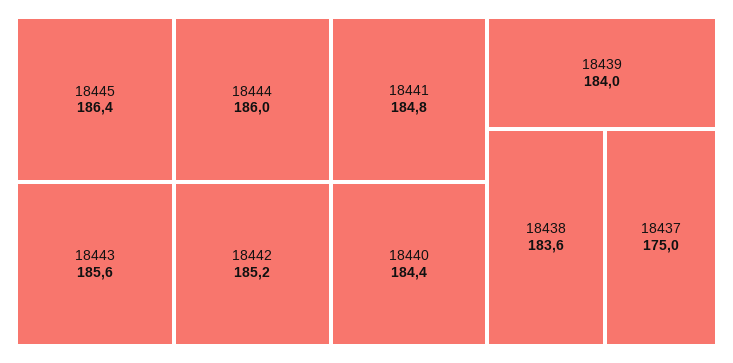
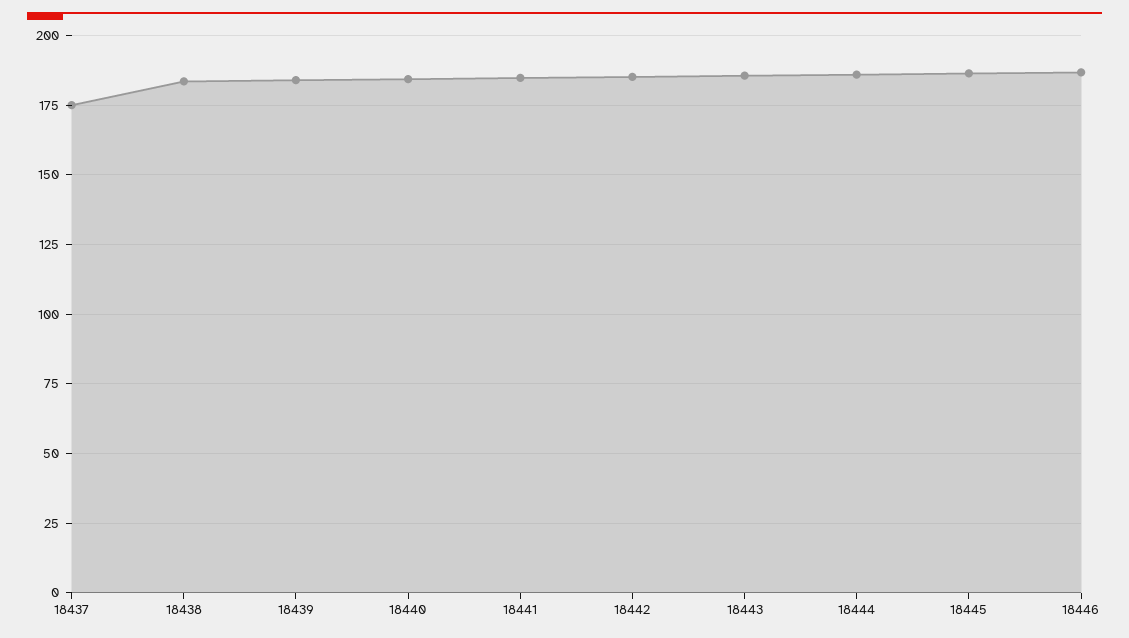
18446: none -> 187.5

